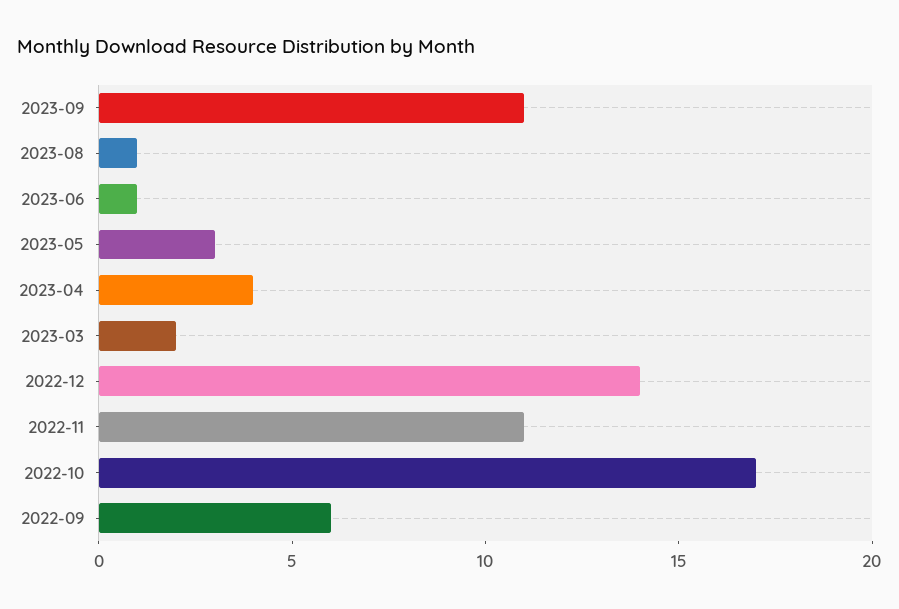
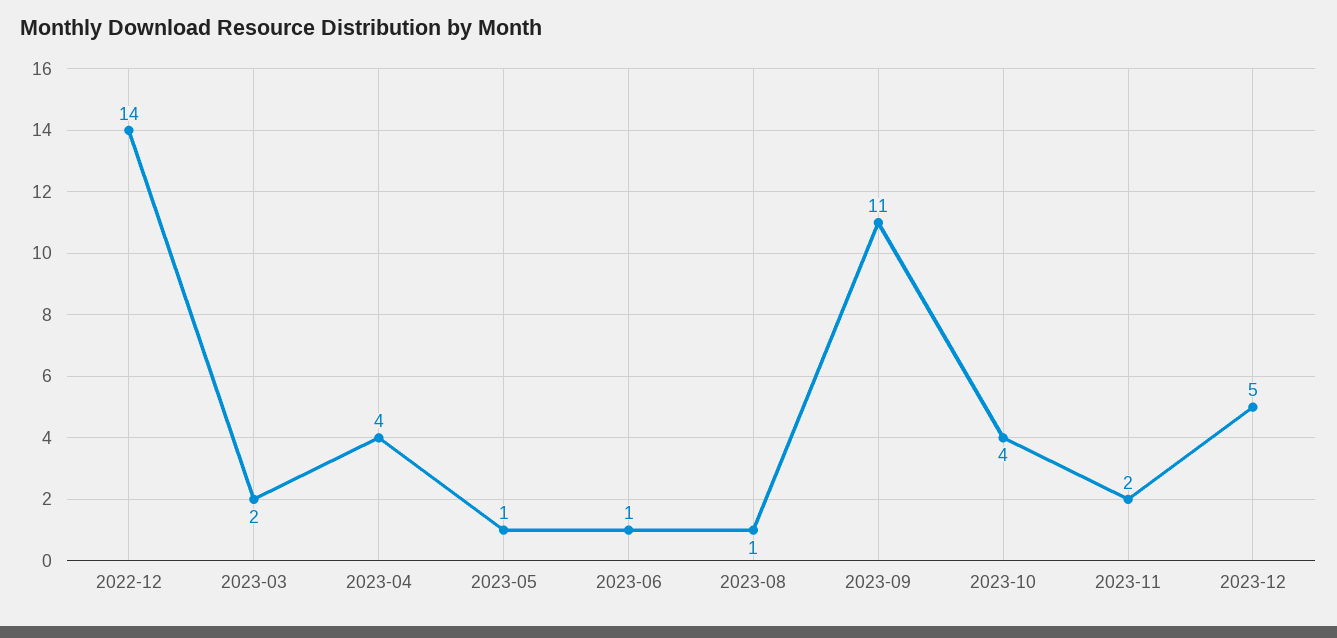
2023-05: 3 -> 1
2022-11: 11 -> none
2022-10: 17 -> none
2022-09: 6 -> none
2023-10: none -> 4
2023-11: none -> 2
2023-12: none -> 5

